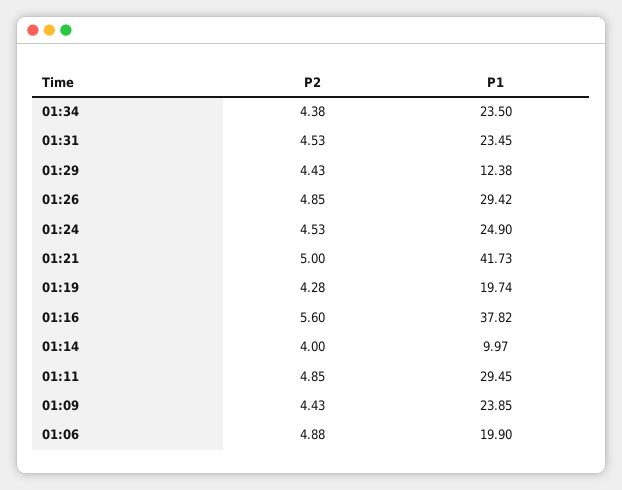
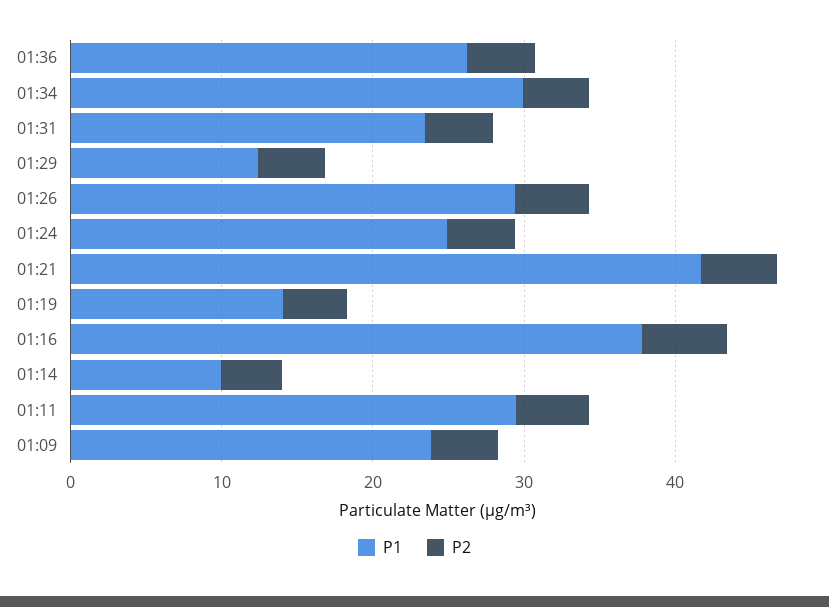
P1, 01:34: 23.5 -> 30
P1, 01:19: 19.74 -> 14
P2, 01:06: 4.88 -> none
P1, 01:06: 19.9 -> none
P1, 01:36: none -> 26
P2, 01:36: none -> 4

